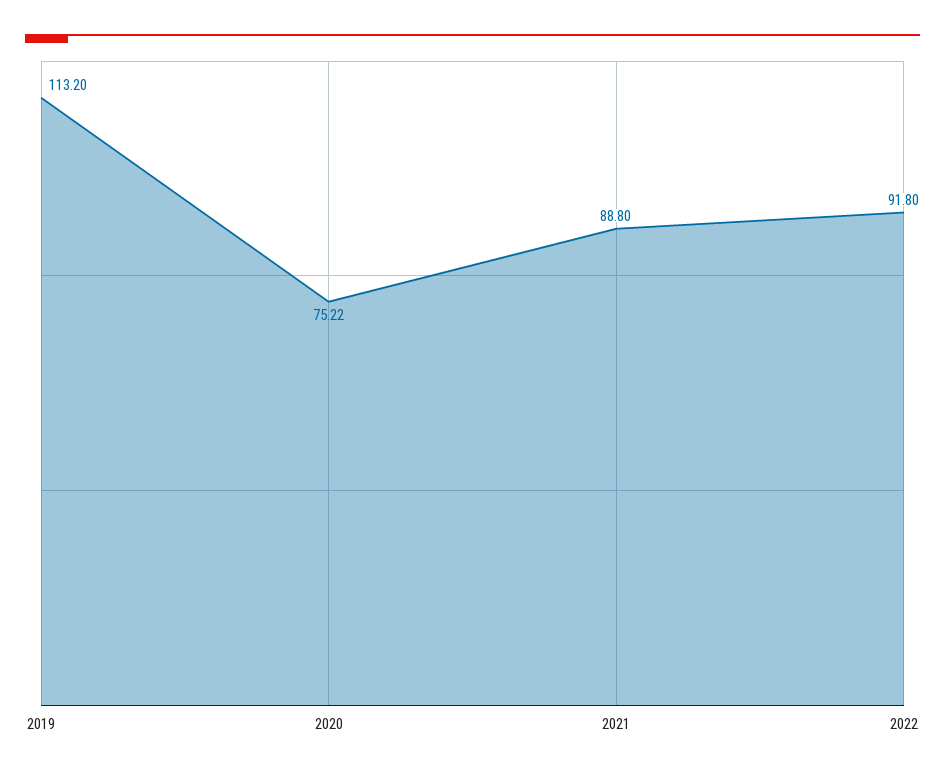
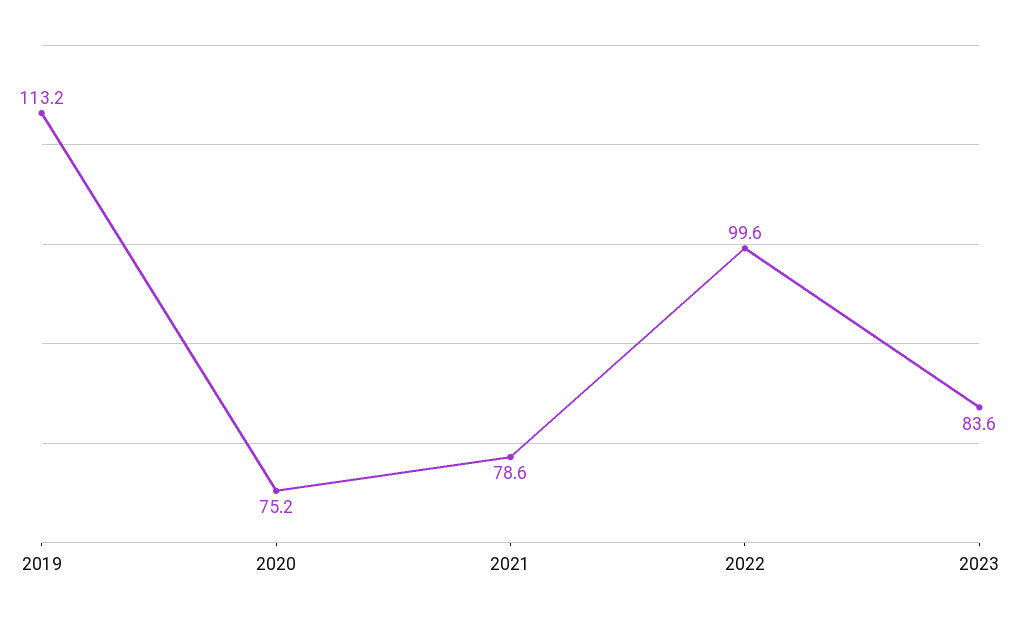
2021: 88.8 -> 78.6
2022: 91.8 -> 99.6
2023: none -> 83.6

